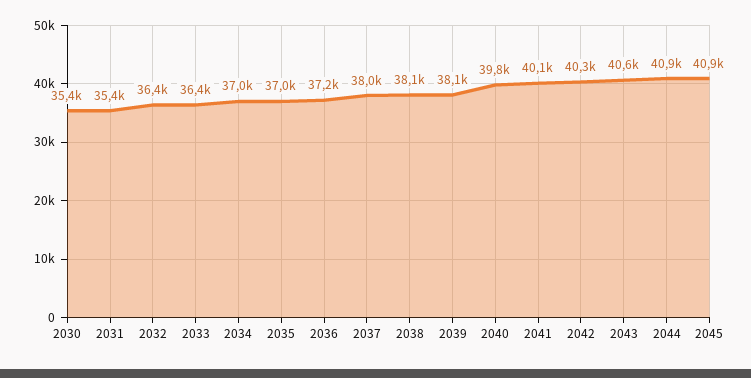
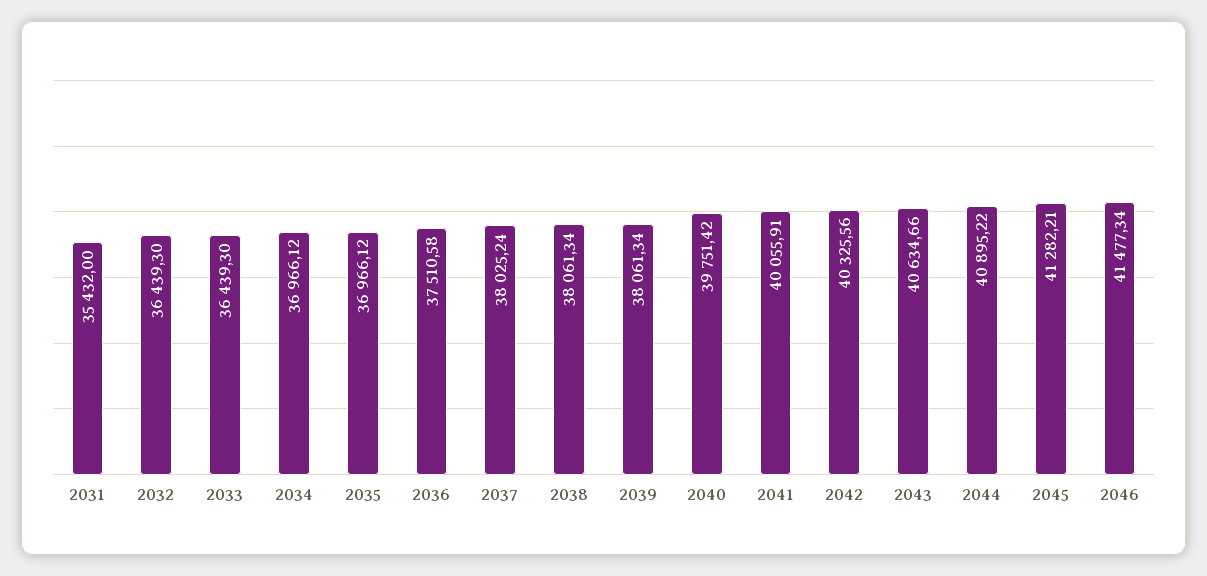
2030: 35400 -> none
2036: 37200 -> 37510.58
2045: 40900 -> 41282.21
2046: none -> 41477.34

